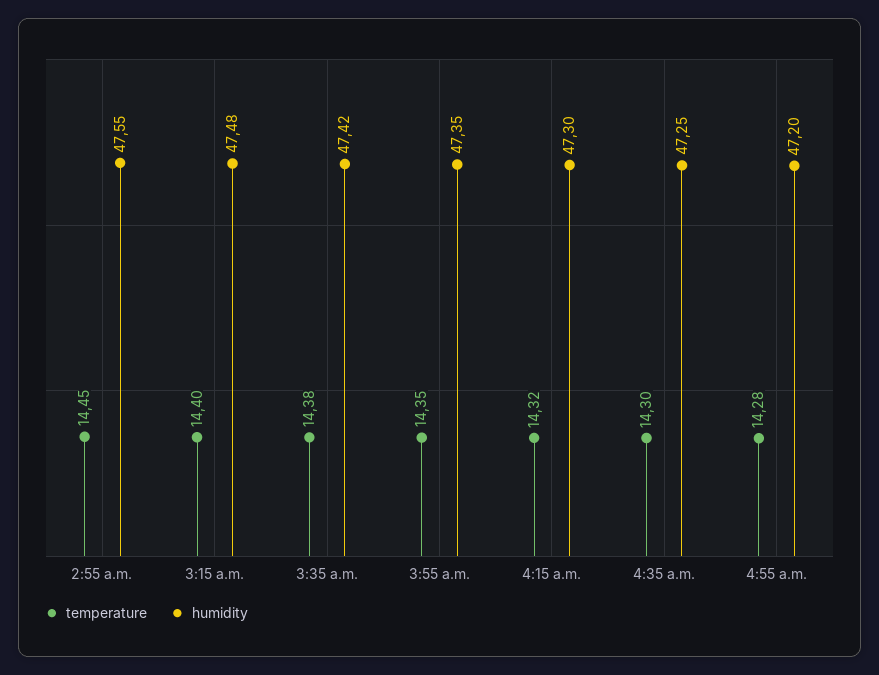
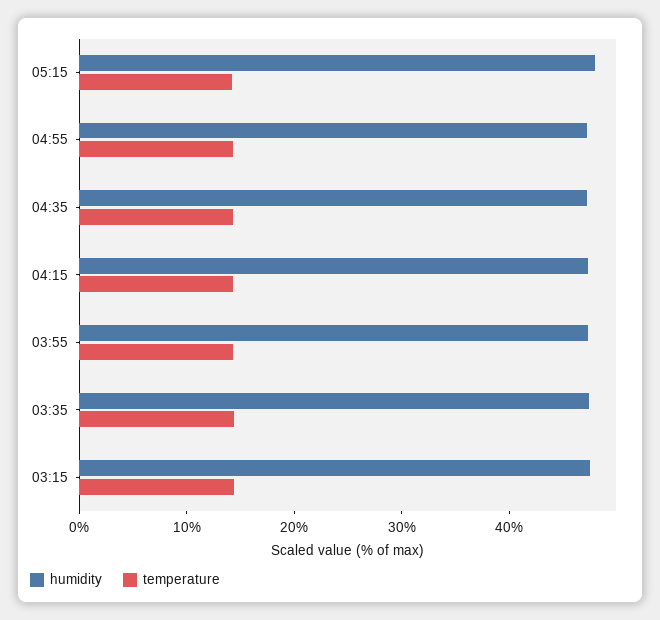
temperature, 2:55 a.m.: 14.45 -> none
humidity, 2:55 a.m.: 47.55 -> none
humidity, 05:15: none -> 48
temperature, 05:15: none -> 14

